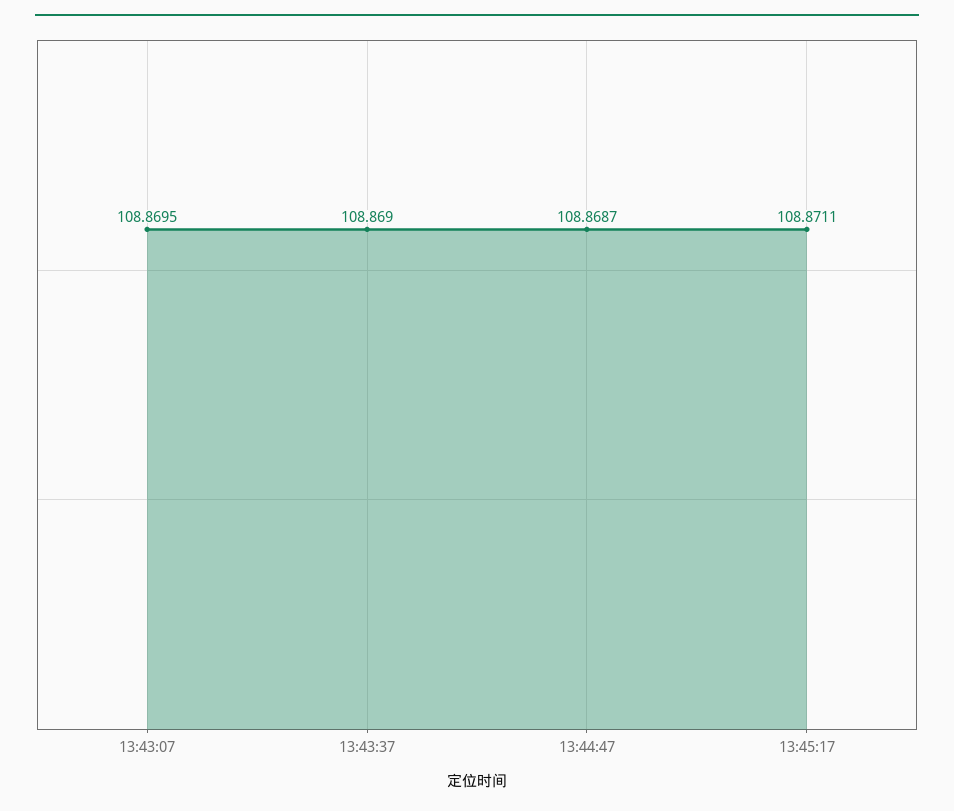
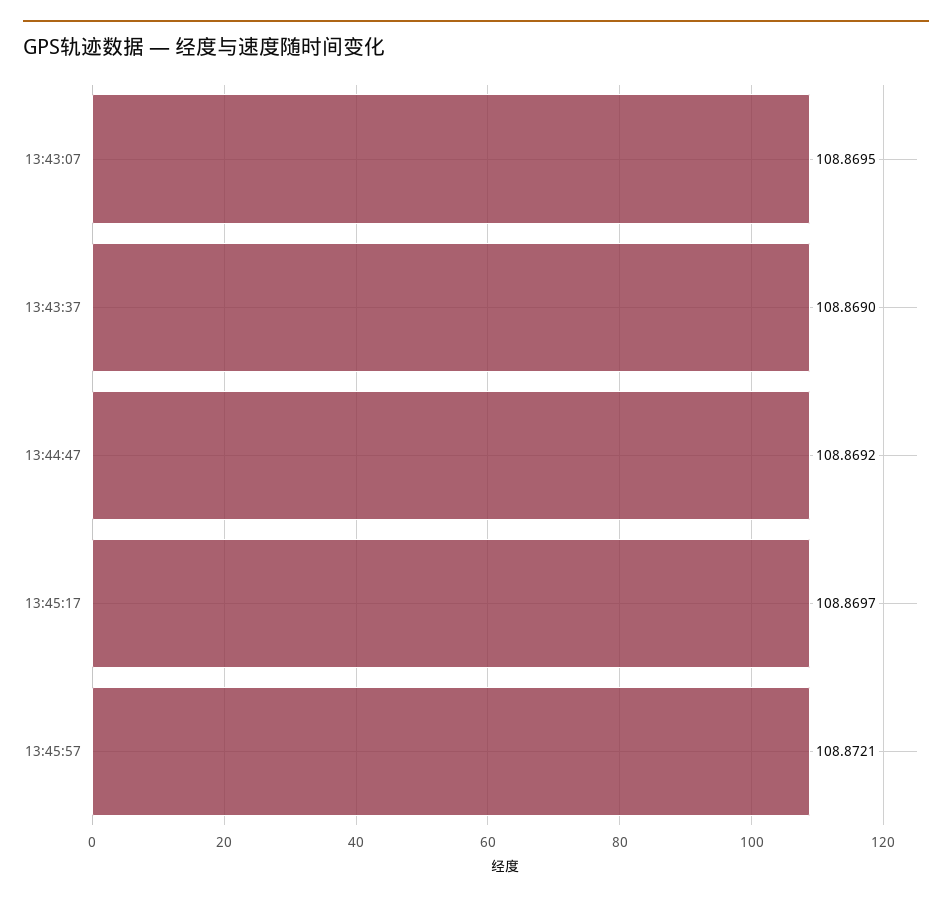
13:44:47: 108.8687 -> 108.8692
13:45:17: 108.8711 -> 108.8697
13:45:57: none -> 108.8721

